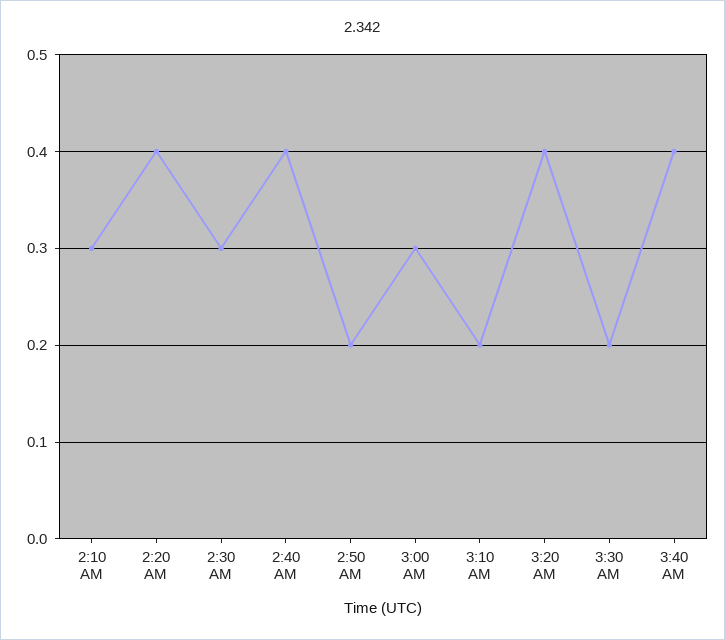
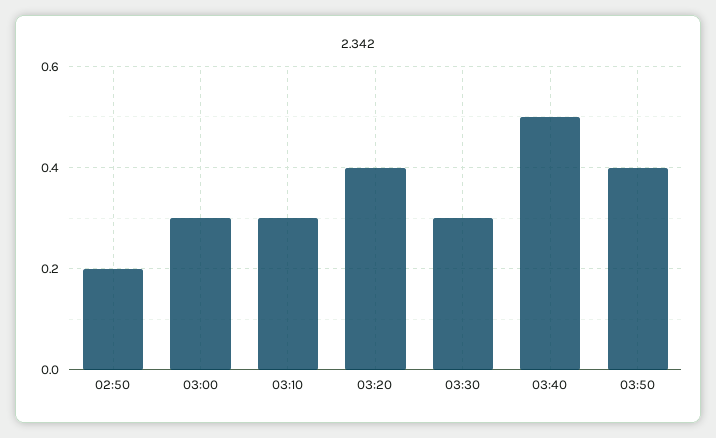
2:10 AM: 0.3 -> none
2:20 AM: 0.4 -> none
2:30 AM: 0.3 -> none
2:40 AM: 0.4 -> none
3:10 AM: 0.2 -> 0.3
3:30 AM: 0.2 -> 0.3
3:40 AM: 0.4 -> 0.5
03:50: none -> 0.4

